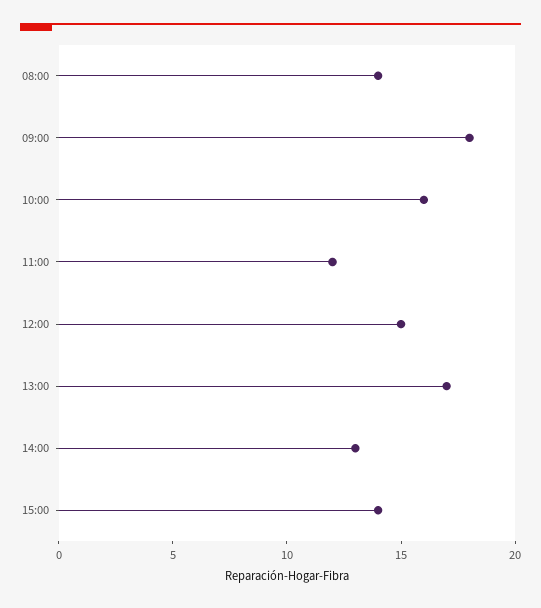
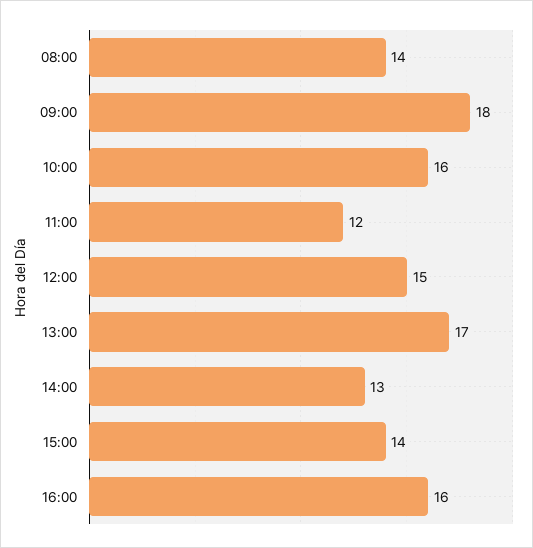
16:00: none -> 16

